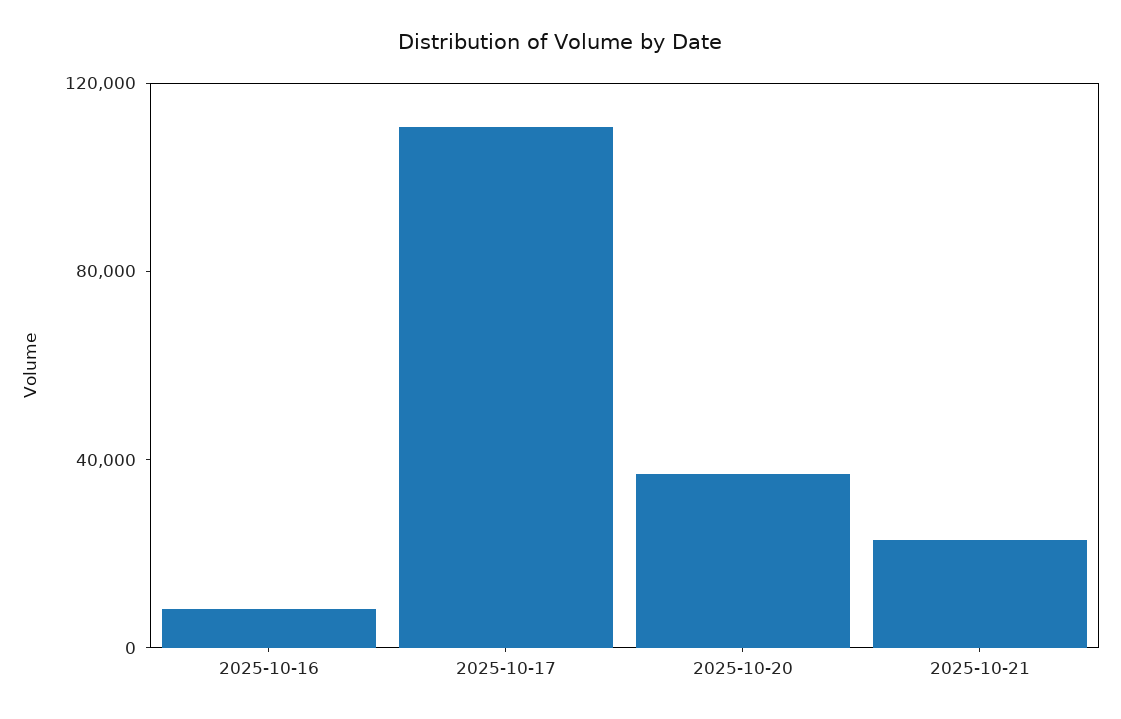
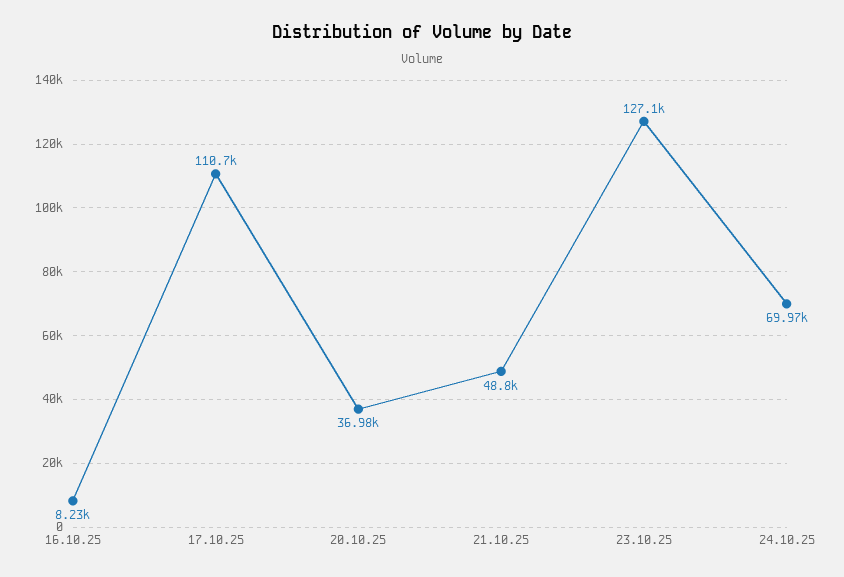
2025-10-21: 20000 -> 48800
23.10.25: none -> 127100
24.10.25: none -> 69970

